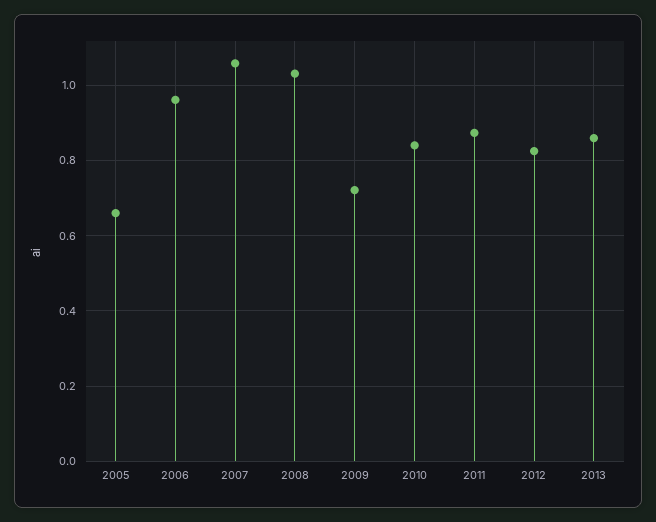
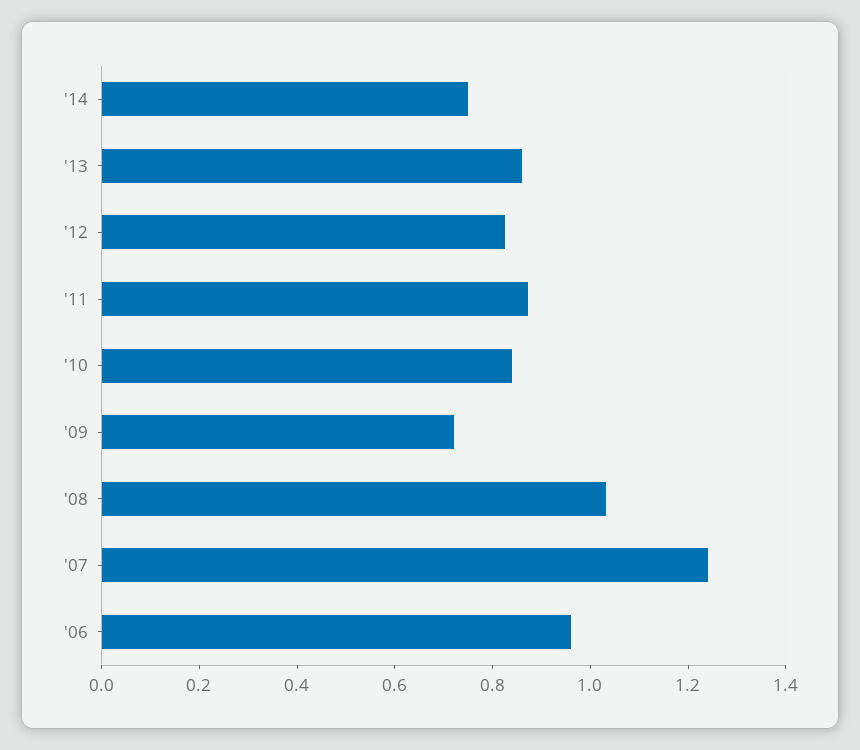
2005: 0.66 -> none
2007: 1.06 -> 1.25
'14: none -> 0.75

